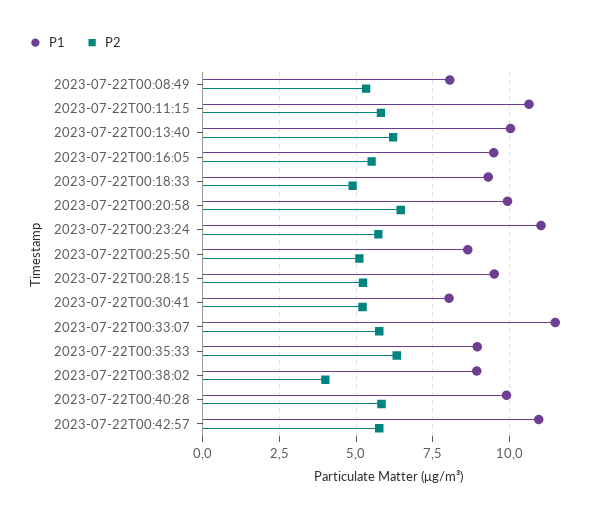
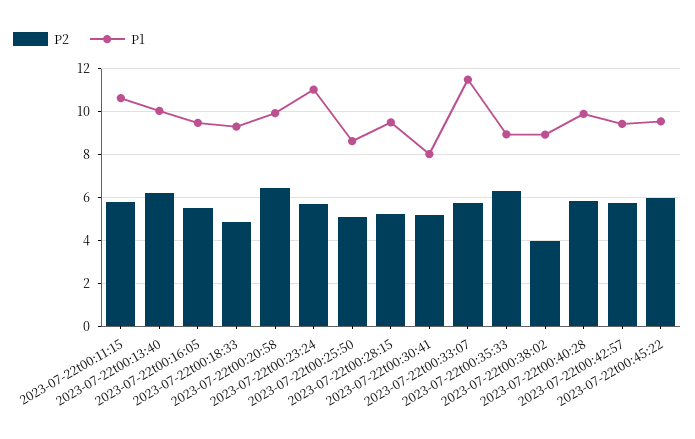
P1, 2023-07-22T00:08:49: 8 -> none
P2, 2023-07-22T00:08:49: 5.25 -> none
P1, 2023-07-22T00:42:57: 11 -> 9.5
P2, 2023-07-22t00:45:22: none -> 6
P1, 2023-07-22t00:45:22: none -> 9.5

